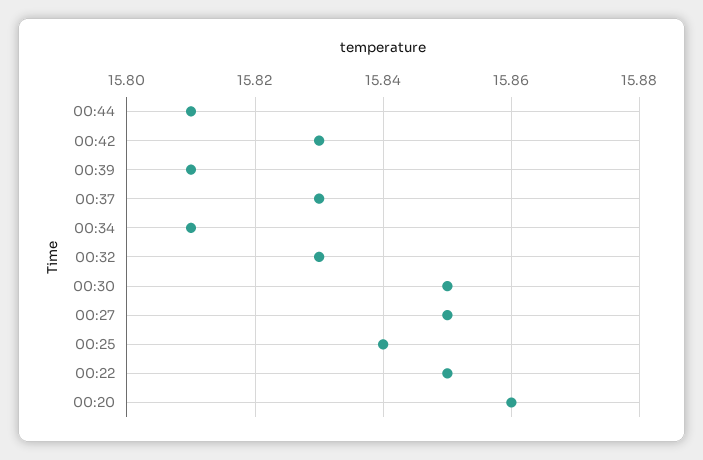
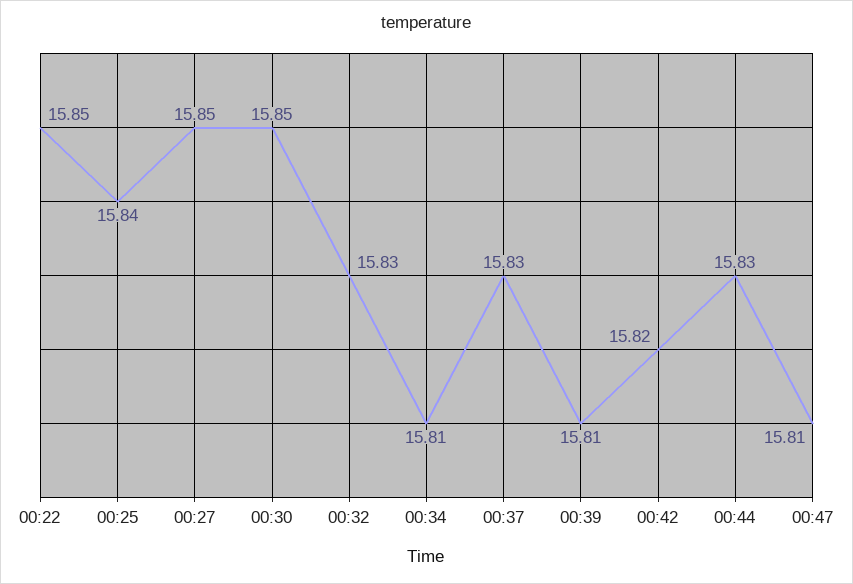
00:44: 15.81 -> 15.83
00:42: 15.83 -> 15.82
00:20: 15.86 -> none
00:47: none -> 15.81

